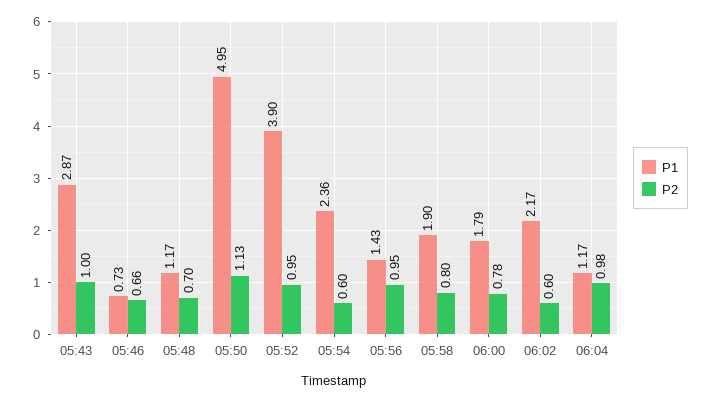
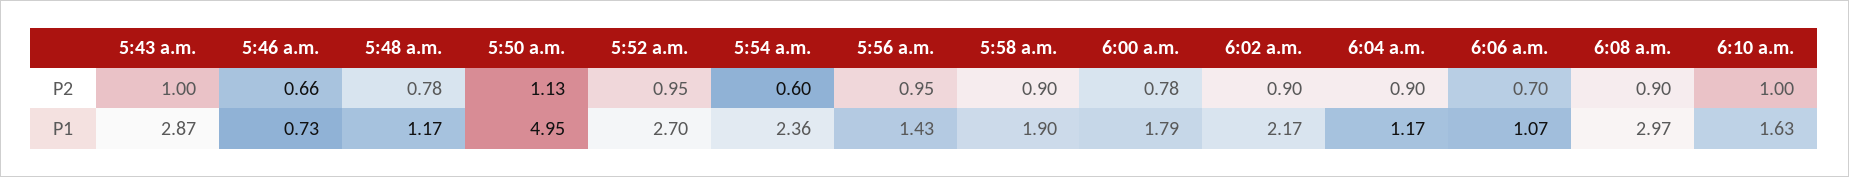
P2, 05:48: 0.7 -> 0.78
P1, 05:52: 3.9 -> 2.7
P2, 05:58: 0.8 -> 0.9
P2, 06:02: 0.6 -> 0.9
P2, 06:04: 0.98 -> 0.9
P2, 6:06 a.m.: none -> 0.7
P2, 6:08 a.m.: none -> 0.9
P2, 6:10 a.m.: none -> 1
P1, 6:06 a.m.: none -> 1.07
P1, 6:08 a.m.: none -> 2.97
P1, 6:10 a.m.: none -> 1.63

